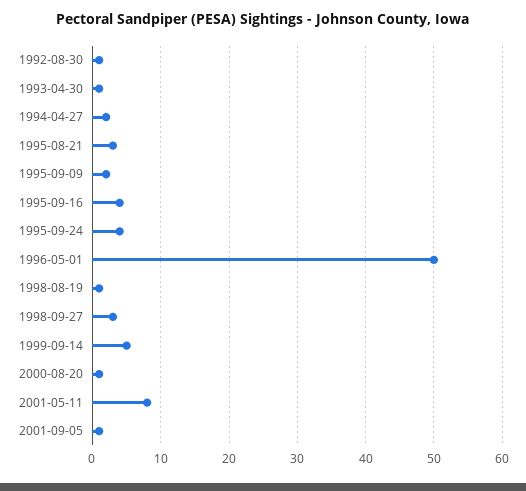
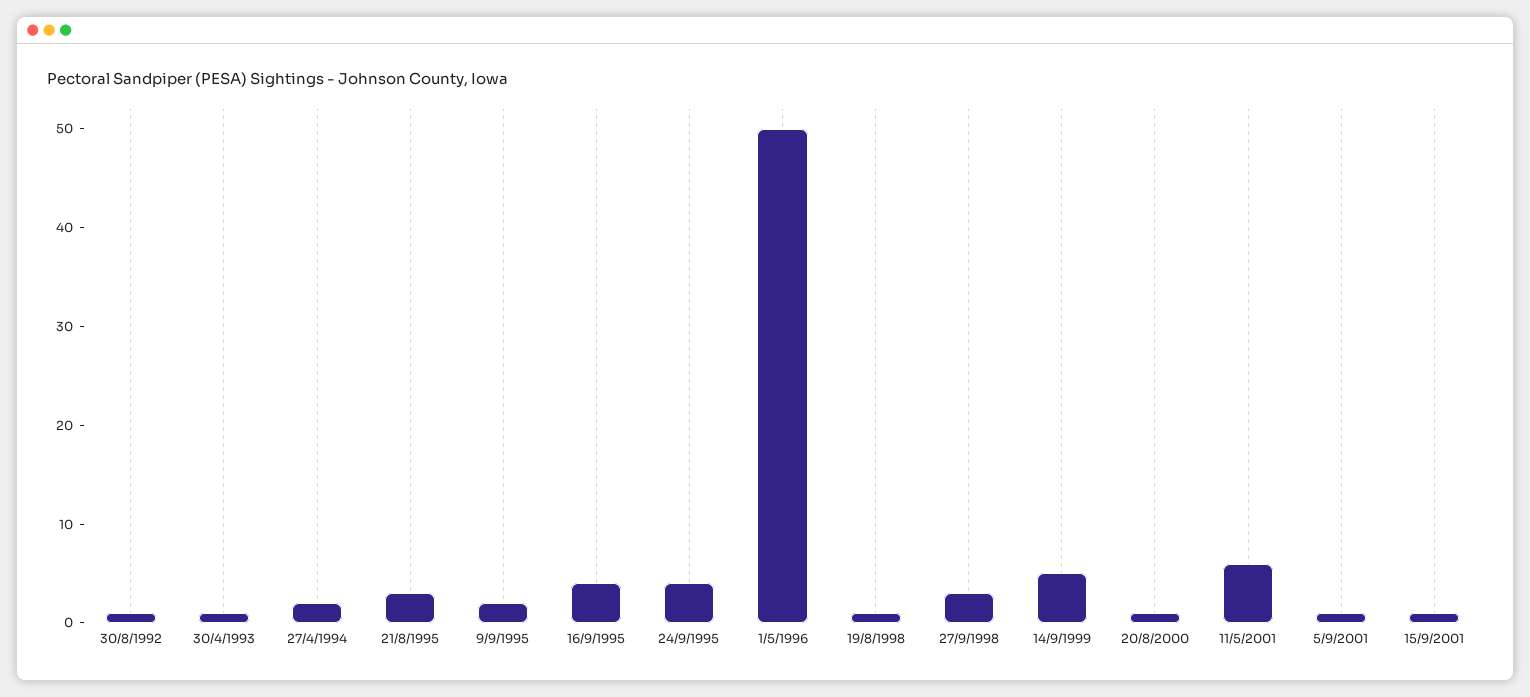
2001-05-11: 8 -> 6
15/9/2001: none -> 1

